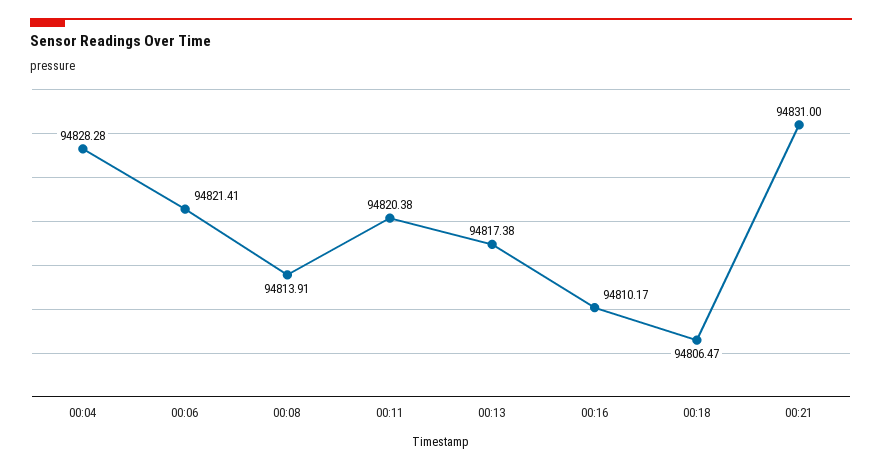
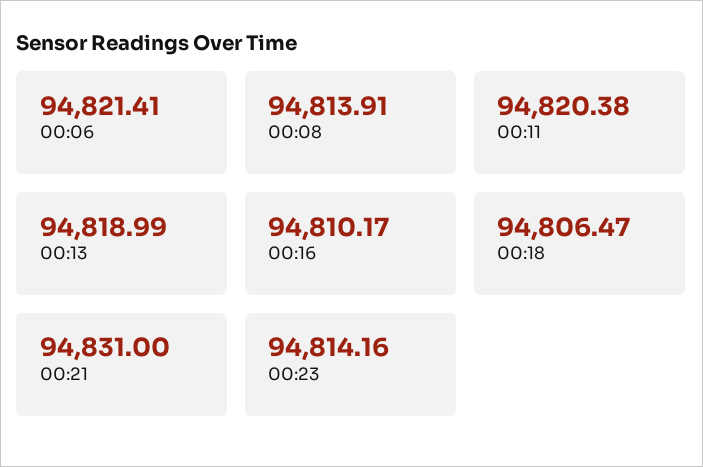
00:04: 94828.28 -> none
00:13: 94817.38 -> 94818.99
00:23: none -> 94814.16

